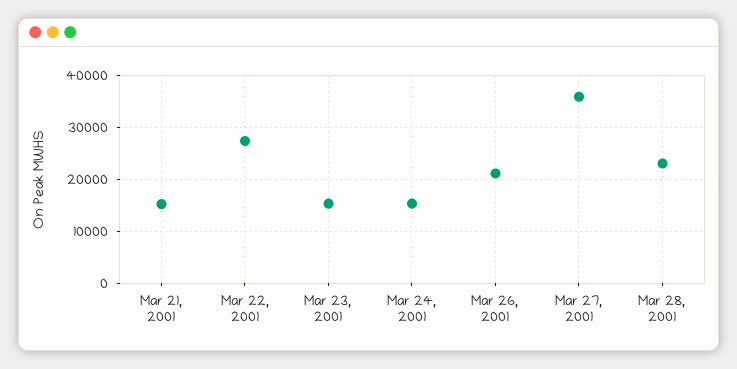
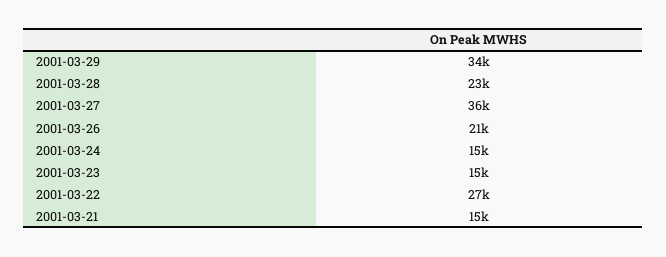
2001-03-29: none -> 34000

